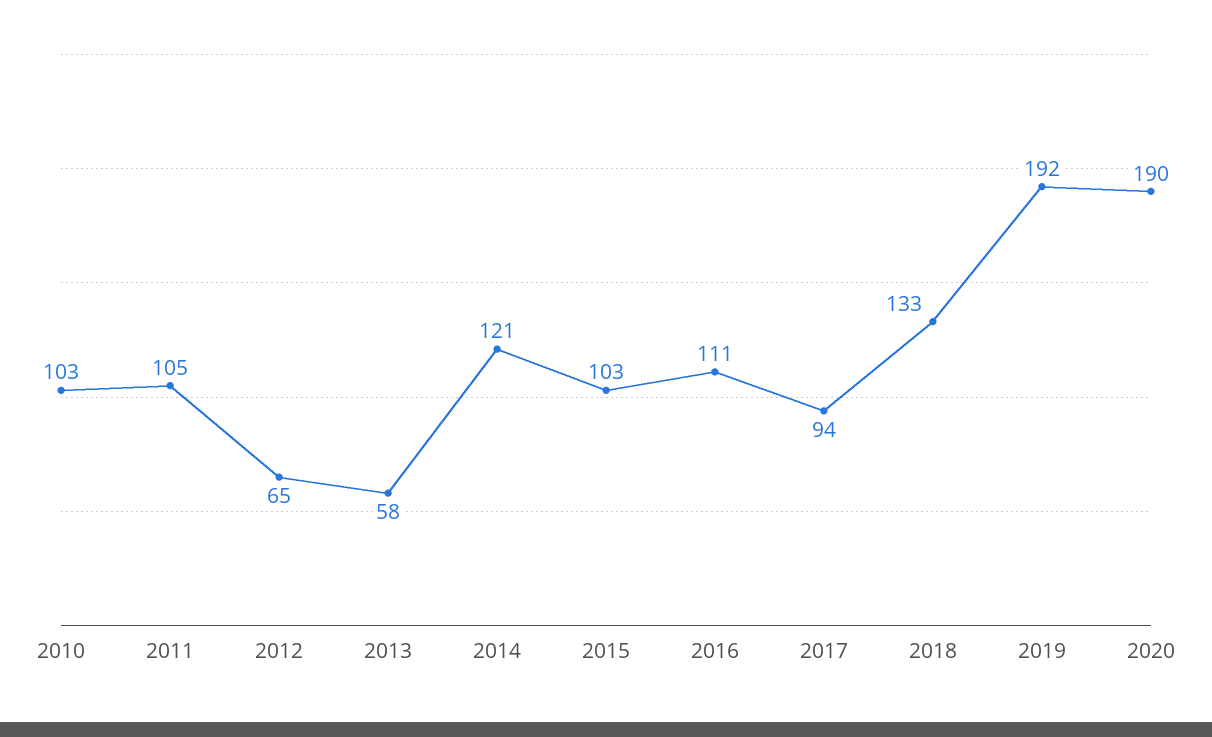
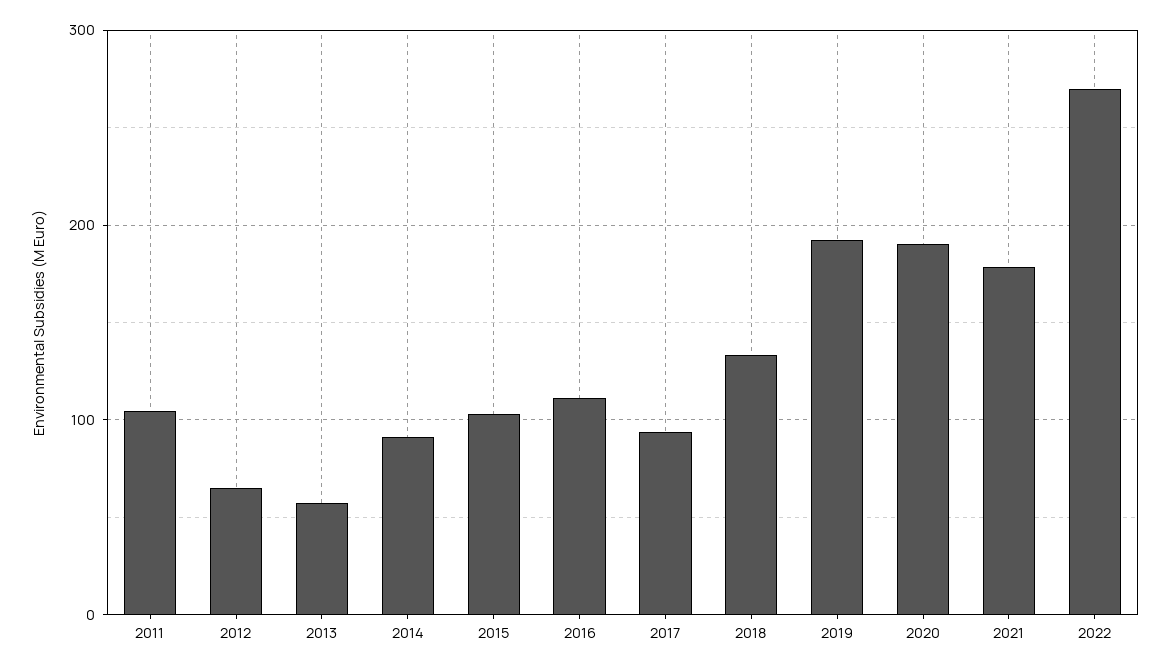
2010: 103 -> none
2014: 121 -> 90
2021: none -> 180
2022: none -> 270

